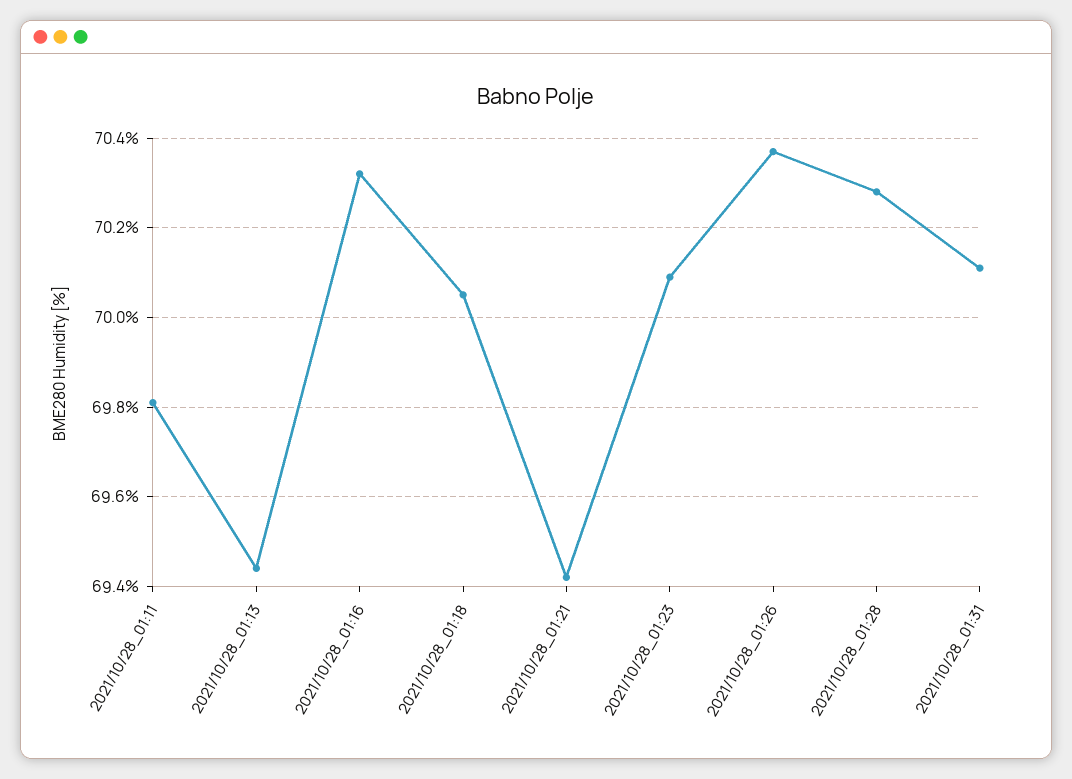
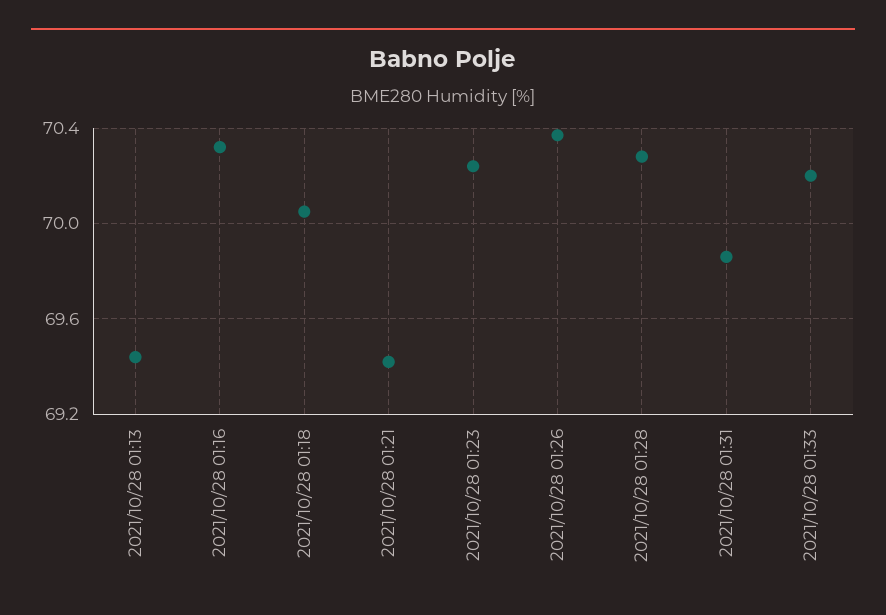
2021/10/28_01:11: 69.8 -> none
2021/10/28_01:23: 70.1 -> 70.25
2021/10/28_01:31: 70.1 -> 69.85
2021/10/28 01:33: none -> 70.2

